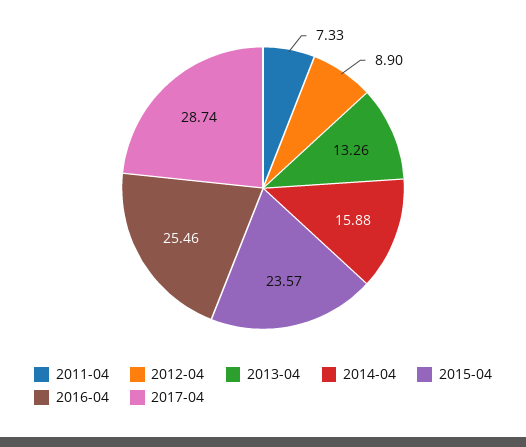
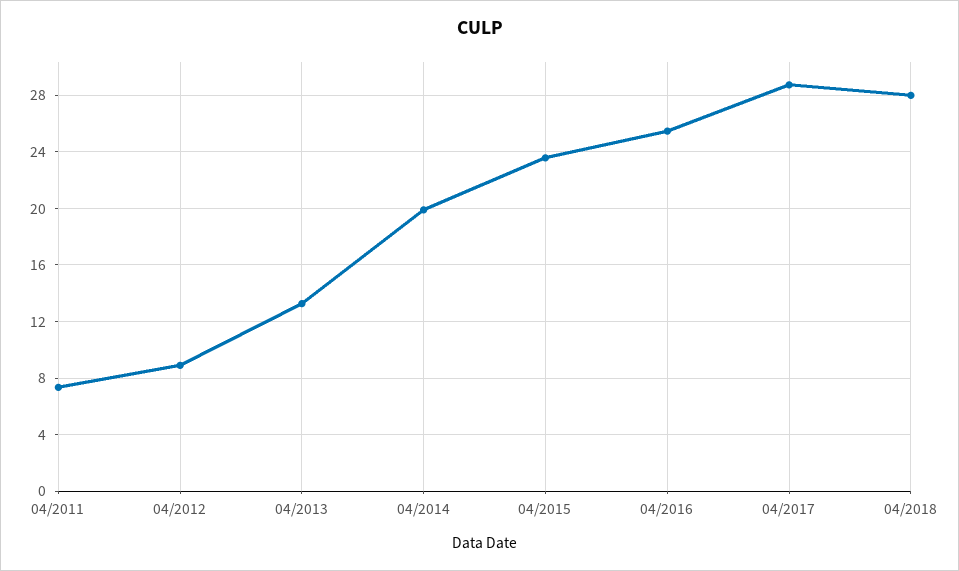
2014-04: 15.88 -> 20
04/2018: none -> 28

